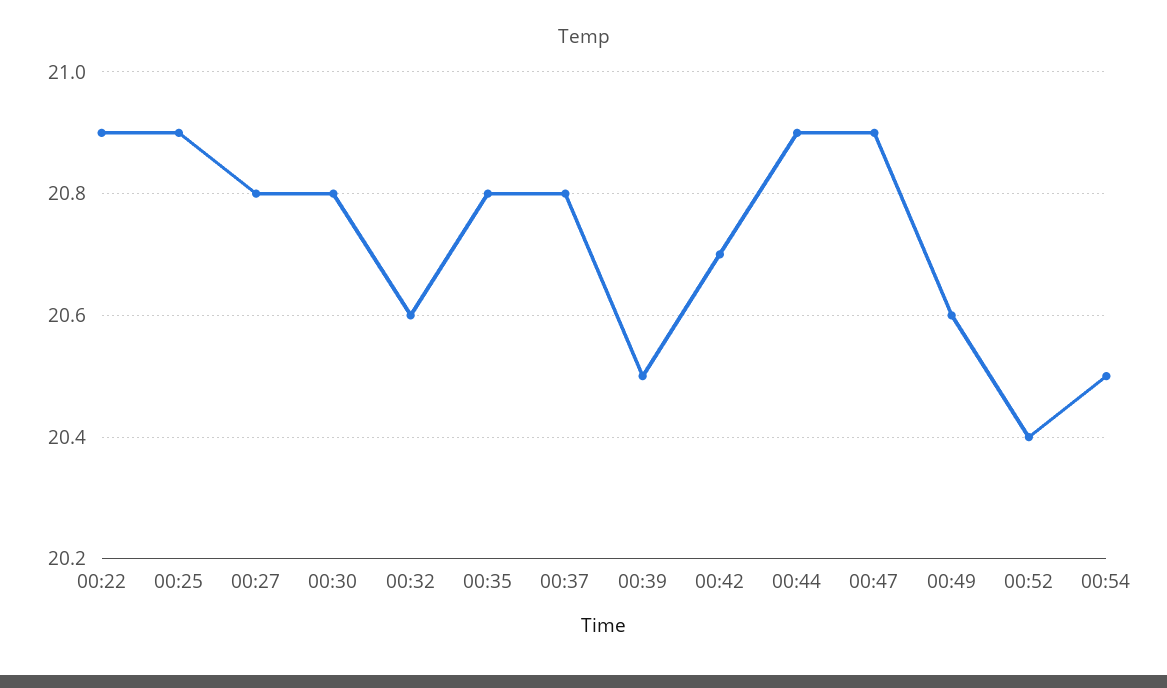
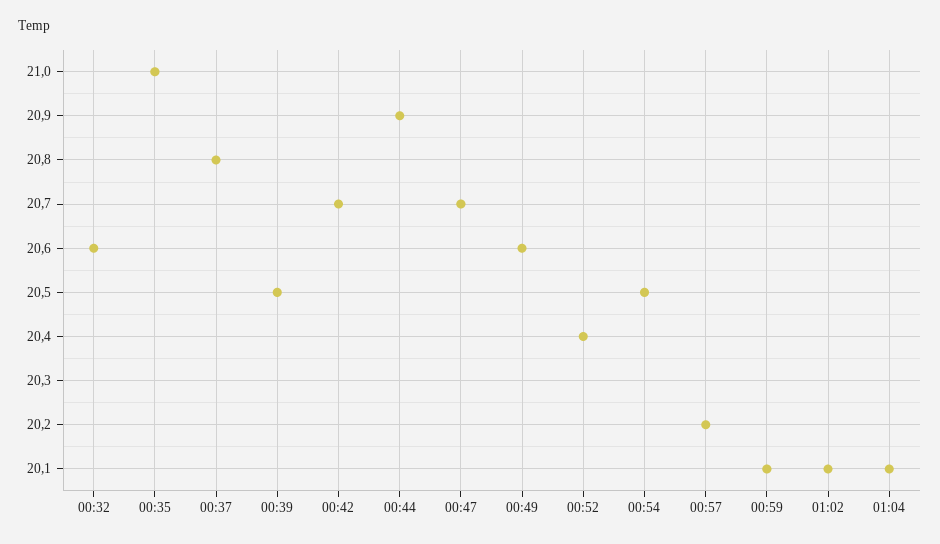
00:22: 20.9 -> none
00:25: 20.9 -> none
00:27: 20.8 -> none
00:30: 20.8 -> none
00:35: 20.8 -> 21
00:47: 20.9 -> 20.7
00:57: none -> 20.2
00:59: none -> 20.1
01:02: none -> 20.1
01:04: none -> 20.1

